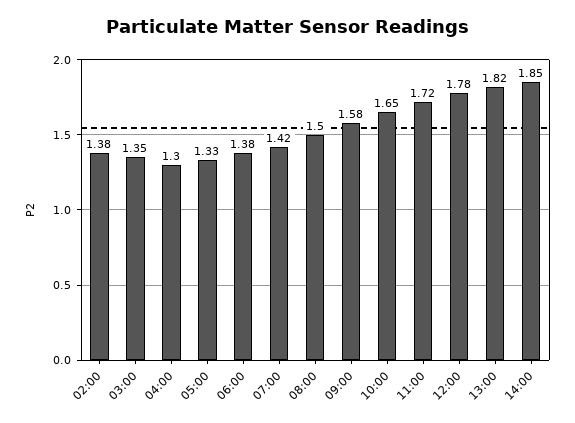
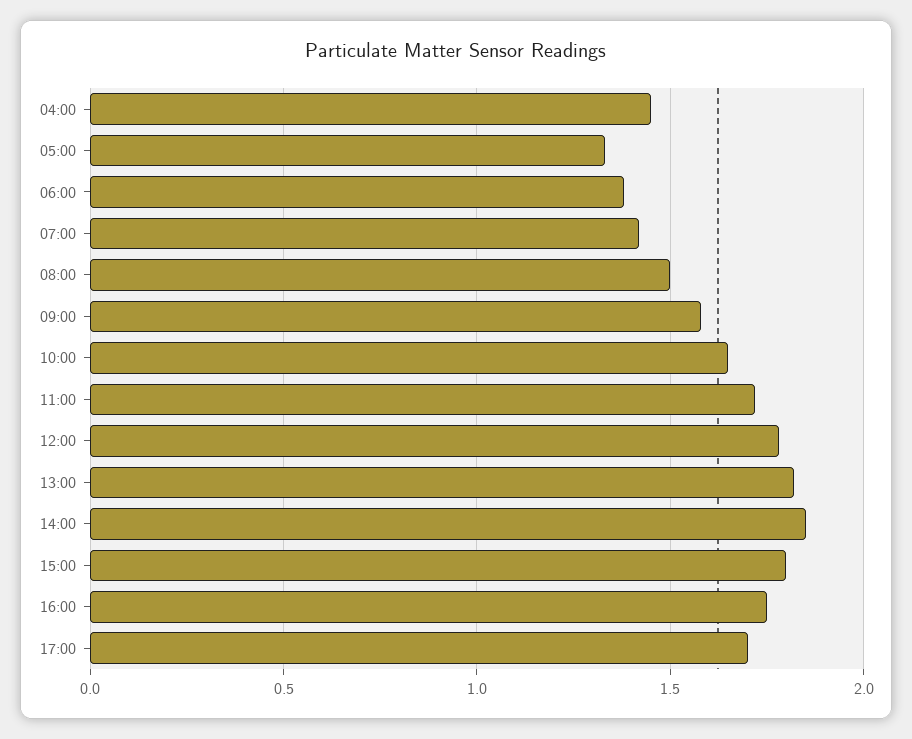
02:00: 1.38 -> none
03:00: 1.35 -> none
04:00: 1.3 -> 1.45
15:00: none -> 1.8
16:00: none -> 1.75
17:00: none -> 1.7

